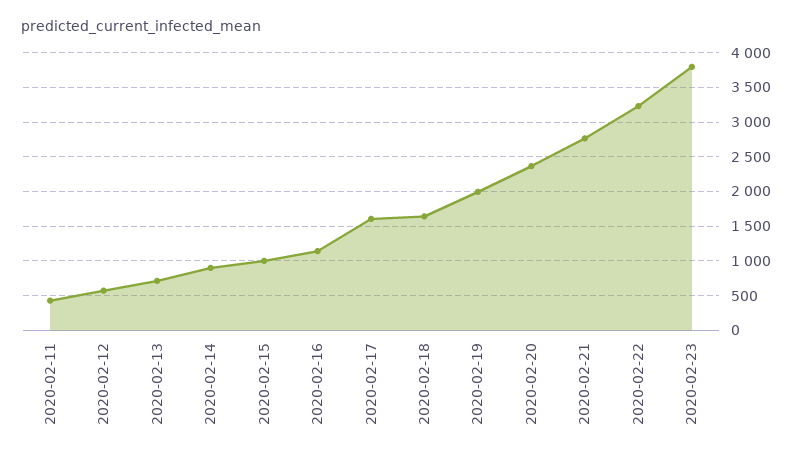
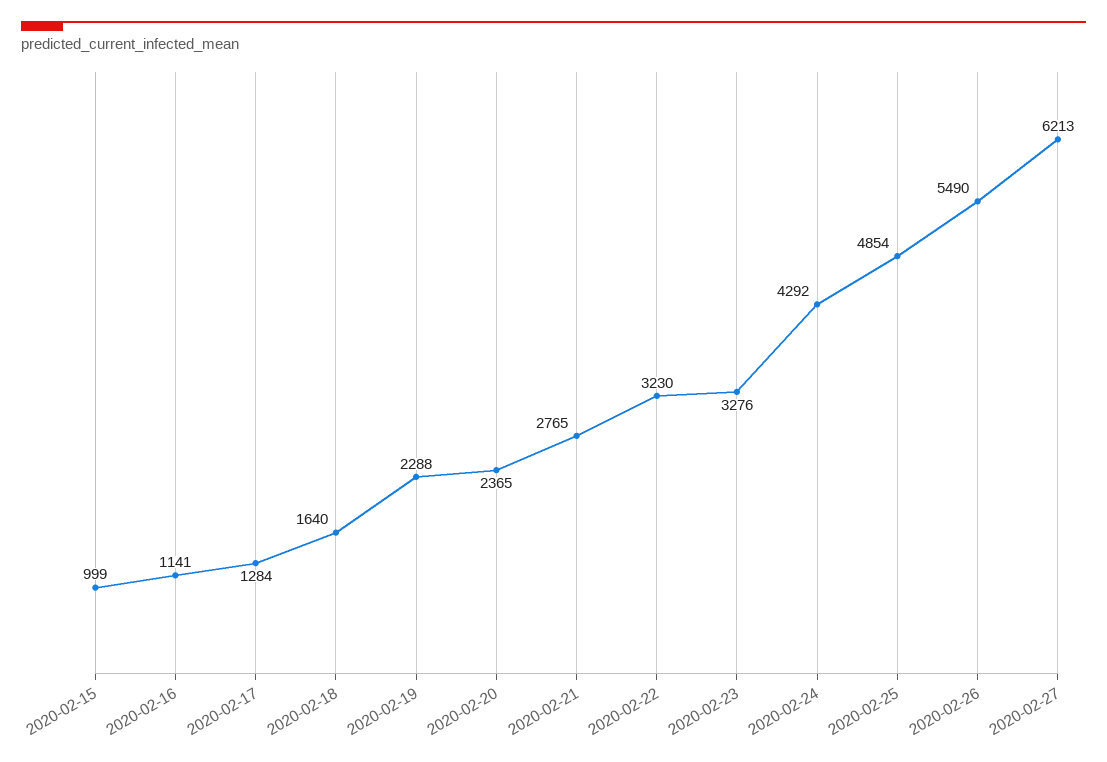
2020-02-11: 400 -> none
2020-02-12: 600 -> none
2020-02-13: 700 -> none
2020-02-14: 900 -> none
2020-02-17: 1600 -> 1284
2020-02-19: 2000 -> 2288
2020-02-23: 3800 -> 3276
2020-02-24: none -> 4292
2020-02-25: none -> 4854
2020-02-26: none -> 5490
2020-02-27: none -> 6213

